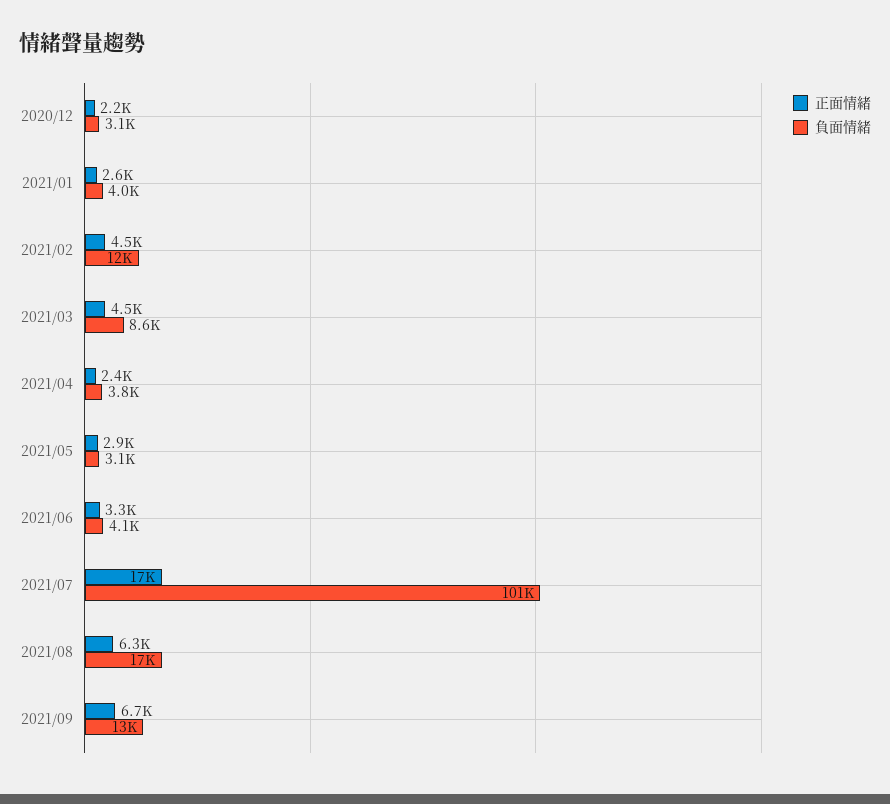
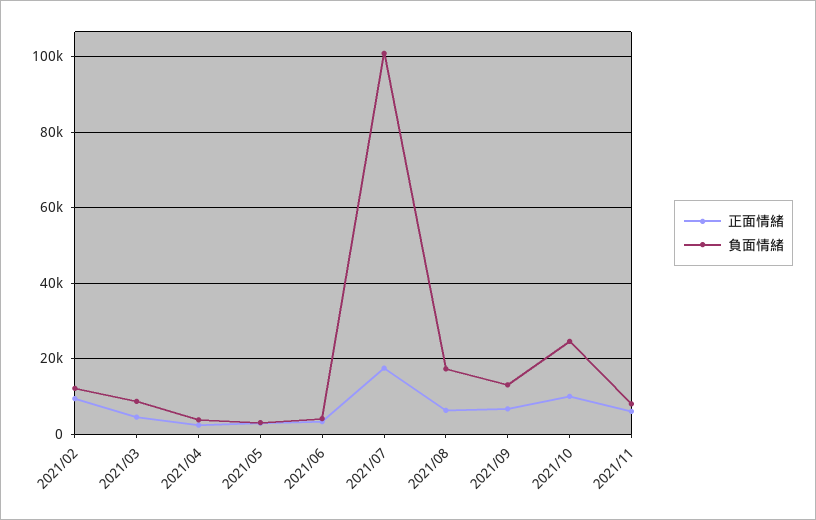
正面情緒, 2020/12: 2200 -> none
負面情緒, 2020/12: 3100 -> none
正面情緒, 2021/01: 2600 -> none
負面情緒, 2021/01: 4000 -> none
正面情緒, 2021/02: 4500 -> 10000
正面情緒, 2021/10: none -> 10000
負面情緒, 2021/10: none -> 24000
正面情緒, 2021/11: none -> 6000
負面情緒, 2021/11: none -> 8000

